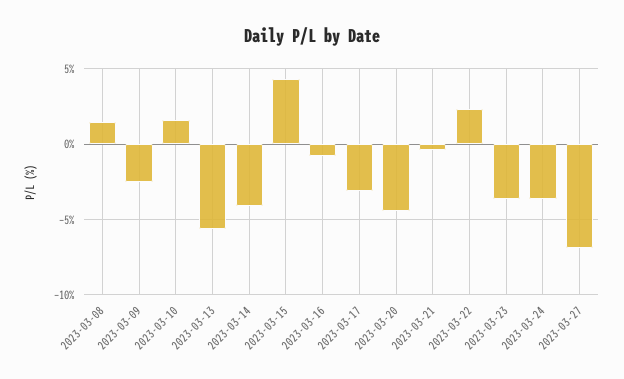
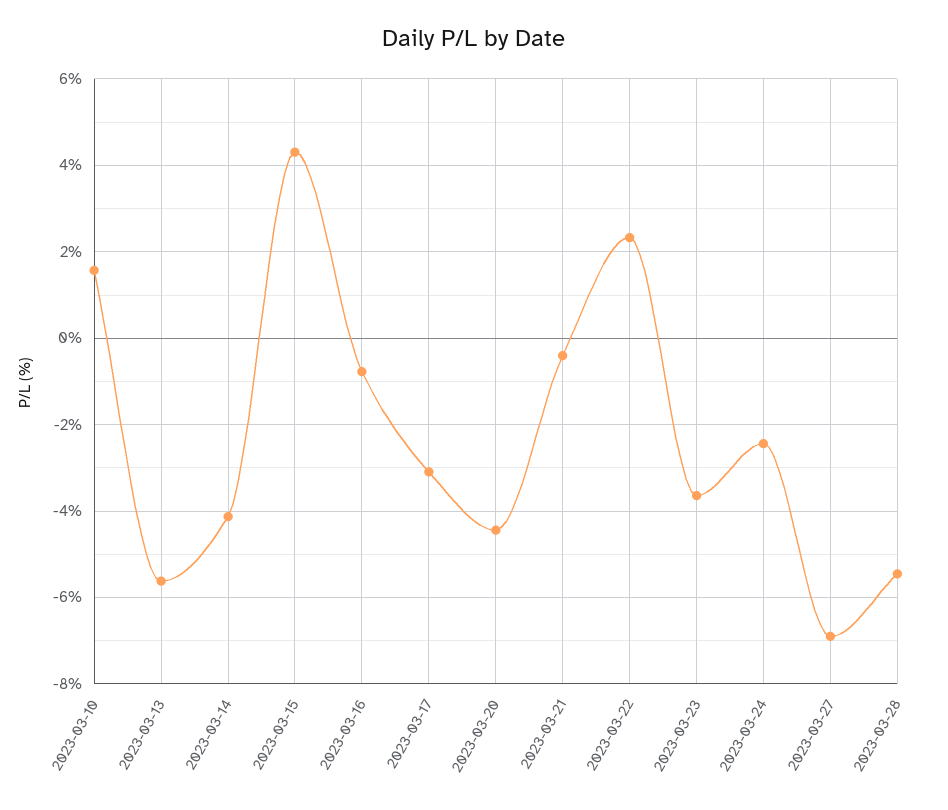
2023-03-08: 1.5 -> none
2023-03-09: -2.5 -> none
2023-03-24: -3.5 -> -2.4
2023-03-28: none -> -5.4

